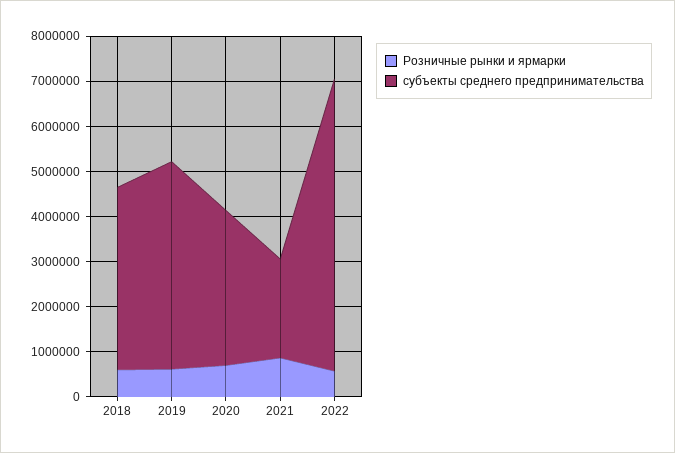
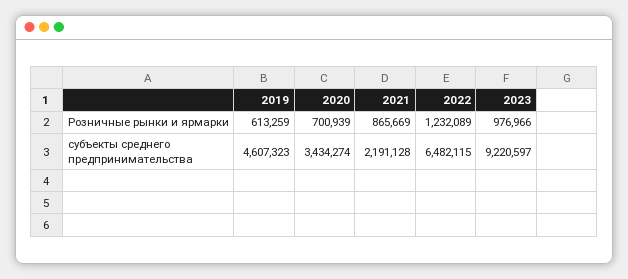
Розничные рынки и ярмарки, 2018: 600000 -> none
субъекты среднего предпринимательства, 2018: 4000000 -> none
Розничные рынки и ярмарки, 2022: 600000 -> 1232089
Розничные рынки и ярмарки, 2023: none -> 976966
субъекты среднего предпринимательства, 2023: none -> 9220597

